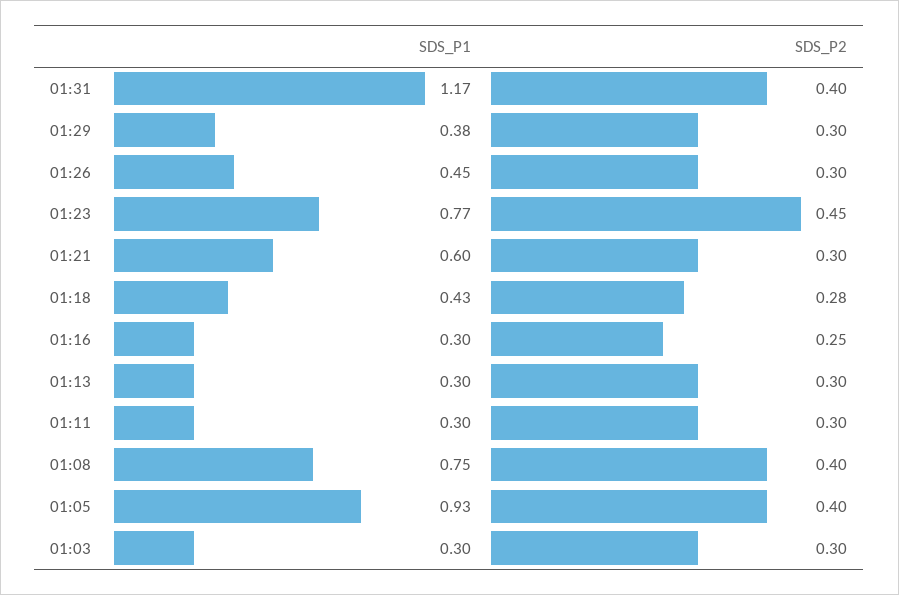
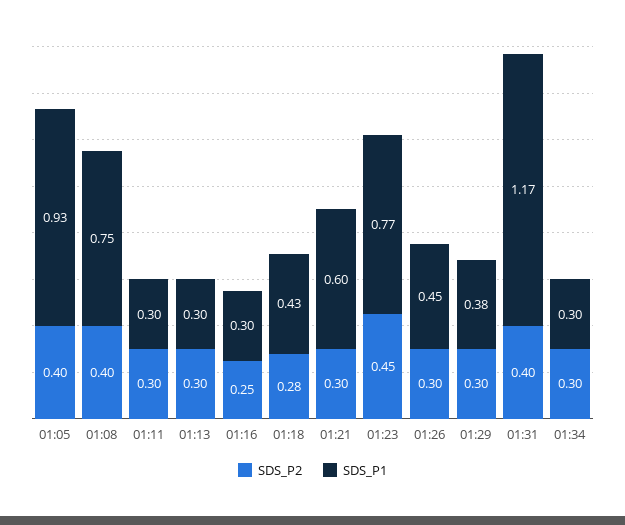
SDS_P1, 01:03: 0.3 -> none
SDS_P2, 01:03: 0.3 -> none
SDS_P2, 01:34: none -> 0.3
SDS_P1, 01:34: none -> 0.3

